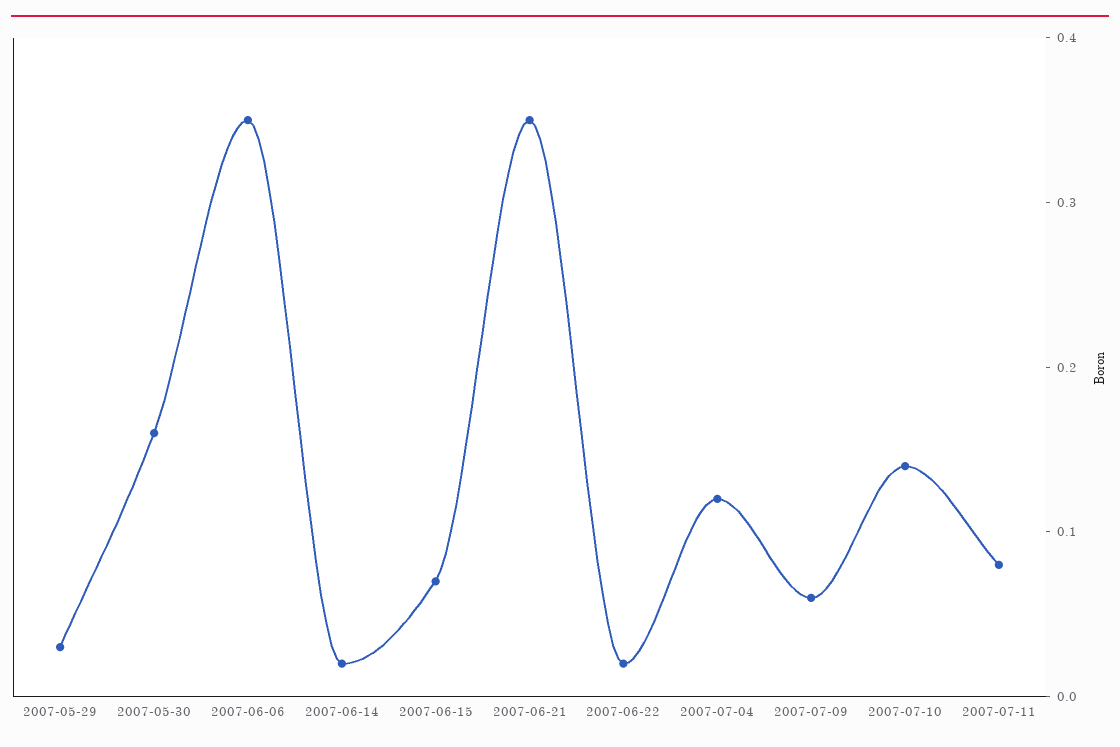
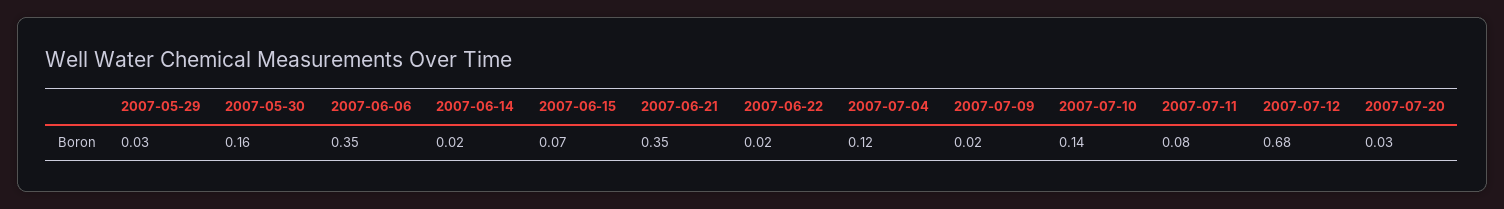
2007-07-09: 0.06 -> 0.02
2007-07-12: none -> 0.68
2007-07-20: none -> 0.03

